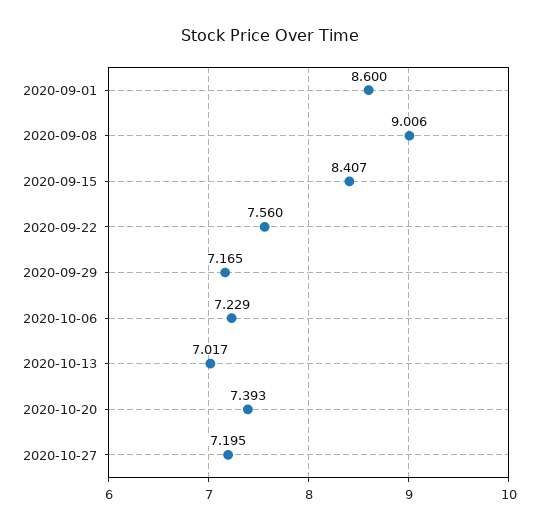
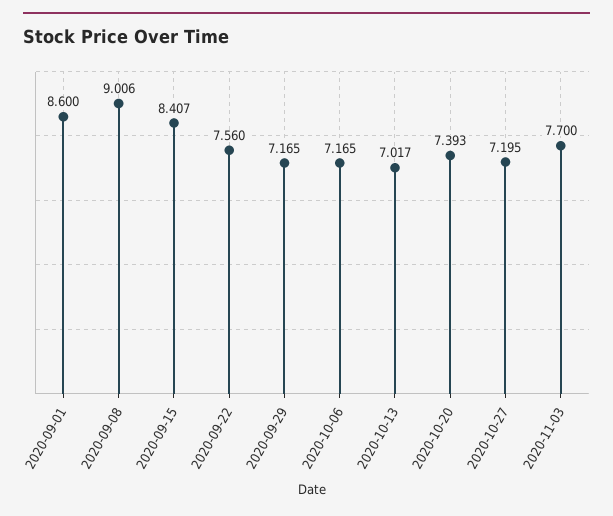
2020-10-06: 7.229 -> 7.165
2020-11-03: none -> 7.7

